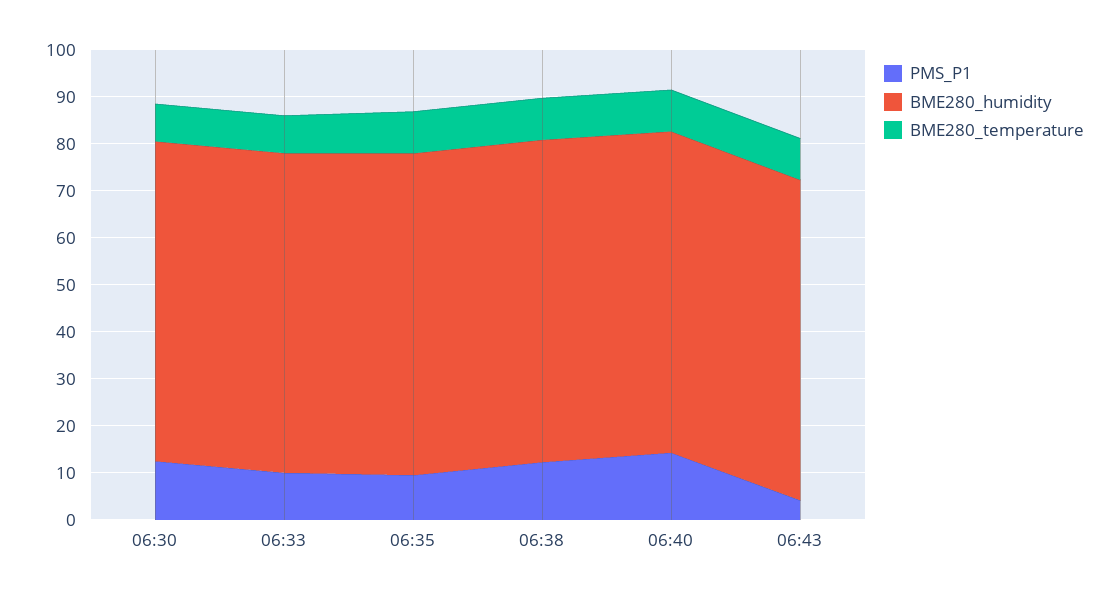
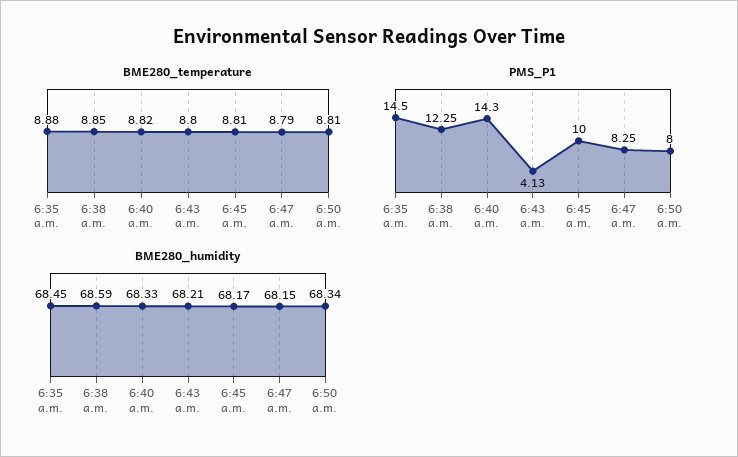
PMS_P1, 06:30: 12 -> none
BME280_humidity, 06:30: 68 -> none
BME280_temperature, 06:30: 8 -> none
PMS_P1, 06:33: 10 -> none
BME280_humidity, 06:33: 68 -> none
BME280_temperature, 06:33: 8 -> none
PMS_P1, 06:35: 10 -> 14.5
BME280_temperature, 6:45 a.m.: none -> 8.81
BME280_temperature, 6:47 a.m.: none -> 8.79
BME280_temperature, 6:50 a.m.: none -> 8.81
PMS_P1, 6:45 a.m.: none -> 10
PMS_P1, 6:47 a.m.: none -> 8.25
PMS_P1, 6:50 a.m.: none -> 8
BME280_humidity, 6:45 a.m.: none -> 68.17
BME280_humidity, 6:47 a.m.: none -> 68.15
BME280_humidity, 6:50 a.m.: none -> 68.34

